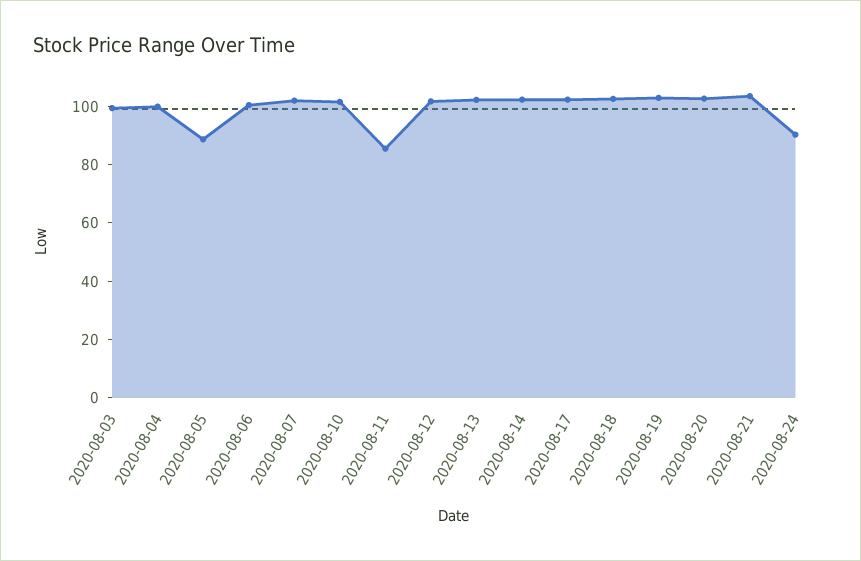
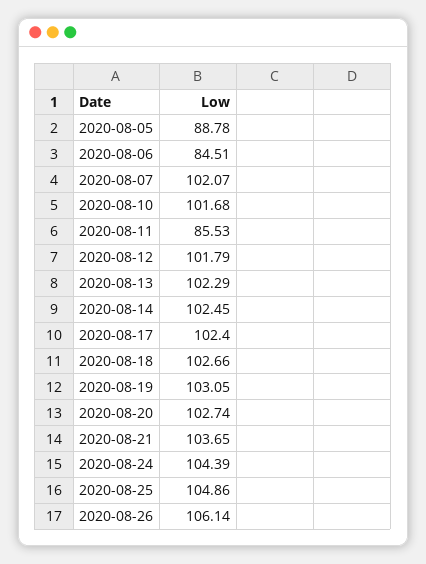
2020-08-03: 100 -> none
2020-08-04: 100 -> none
2020-08-06: 100 -> 84.51
2020-08-24: 90 -> 104.39
2020-08-25: none -> 104.86
2020-08-26: none -> 106.14

